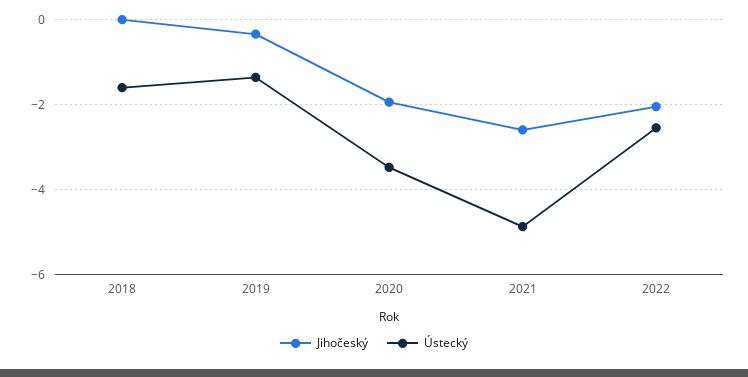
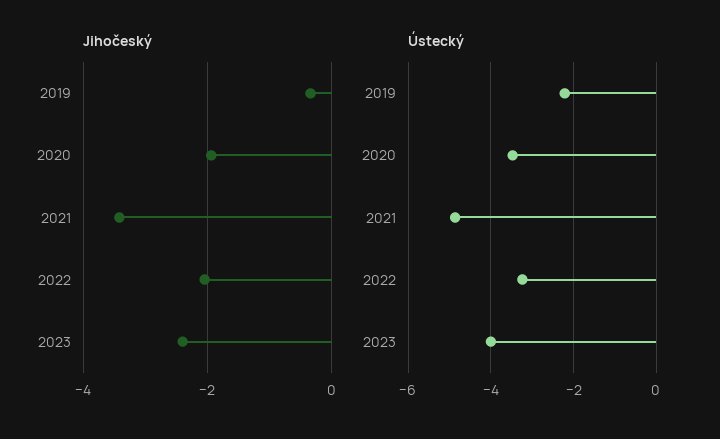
Jihočeský, 2018: 0 -> none
Ústecký, 2018: -1.6 -> none
Ústecký, 2019: -1.4 -> -2.2
Jihočeský, 2021: -2.6 -> -3.4
Ústecký, 2022: -2.6 -> -3.2
Jihočeský, 2023: none -> -2.4
Ústecký, 2023: none -> -4

